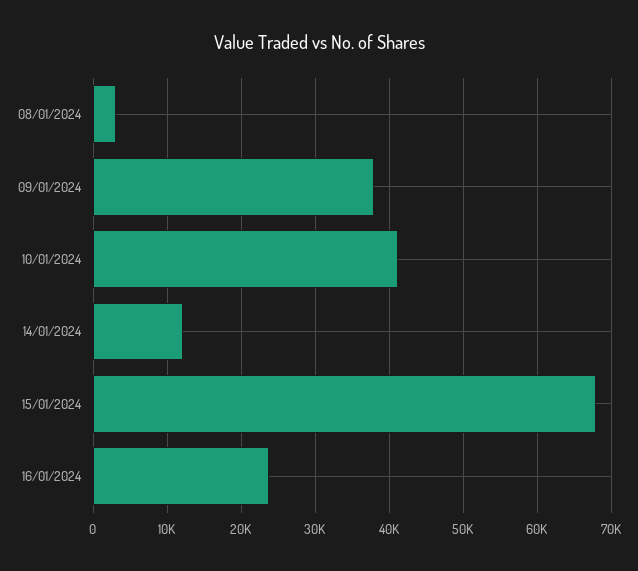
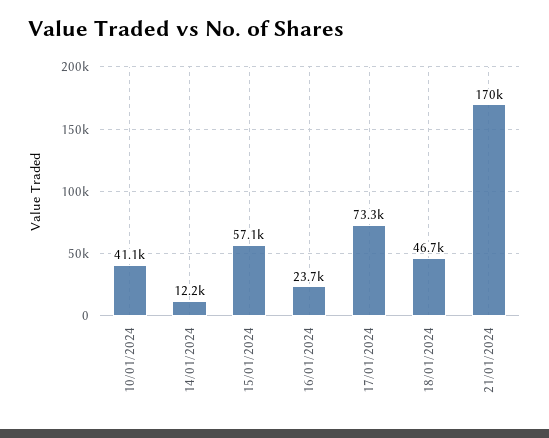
08/01/2024: 3000 -> none
09/01/2024: 38000 -> none
15/01/2024: 68000 -> 57100
17/01/2024: none -> 73300
18/01/2024: none -> 46700
21/01/2024: none -> 170000

